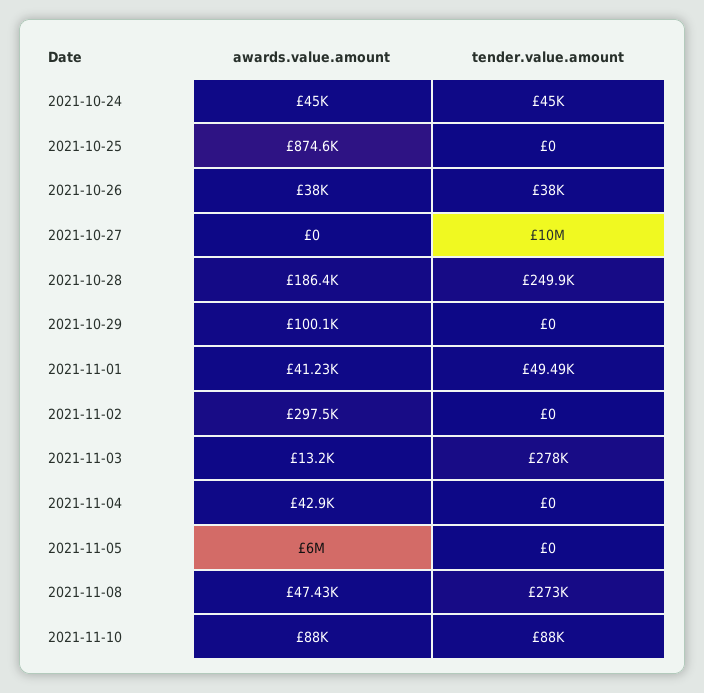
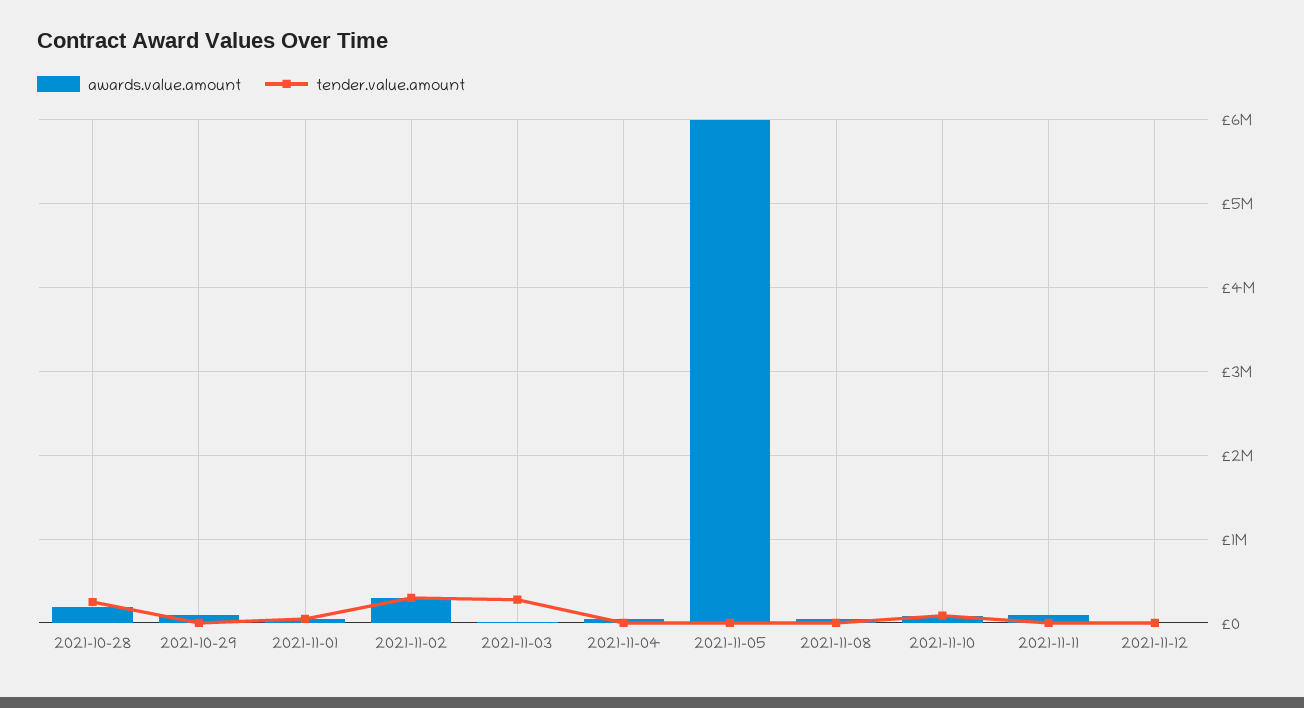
awards.value.amount, 2021-10-24: 45000 -> none
tender.value.amount, 2021-10-24: 45000 -> none
awards.value.amount, 2021-10-25: 874600 -> none
tender.value.amount, 2021-10-25: 0 -> none
awards.value.amount, 2021-10-26: 38000 -> none
tender.value.amount, 2021-10-26: 38000 -> none
awards.value.amount, 2021-10-27: 0 -> none
tender.value.amount, 2021-10-27: 10000000 -> none
tender.value.amount, 2021-11-02: 0 -> 300000
tender.value.amount, 2021-11-08: 273000 -> 0
awards.value.amount, 2021-11-11: none -> 100000
tender.value.amount, 2021-11-11: none -> 0
awards.value.amount, 2021-11-12: none -> 0
tender.value.amount, 2021-11-12: none -> 0

